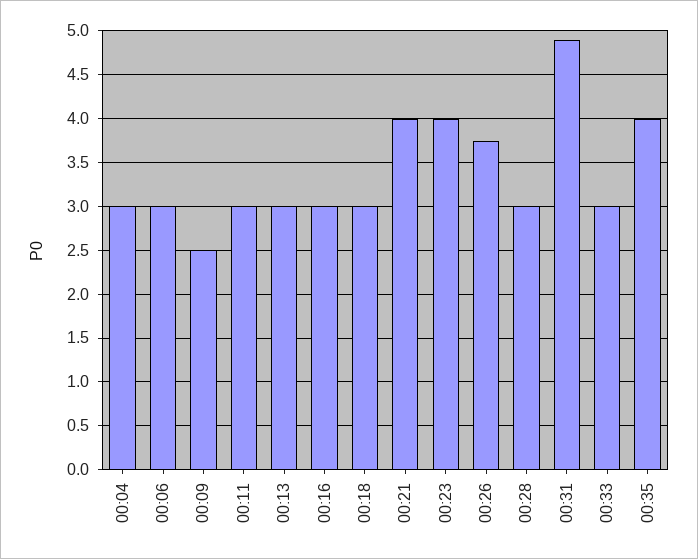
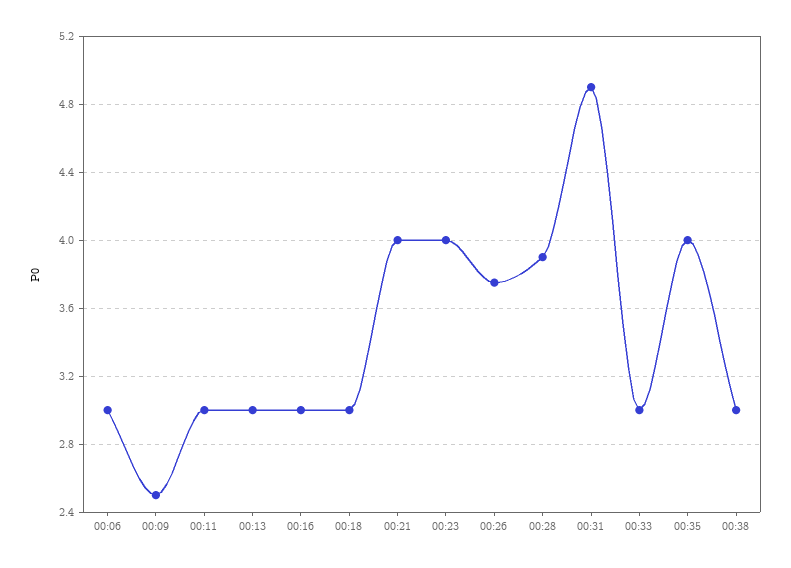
00:04: 3 -> none
00:28: 3 -> 3.9
00:38: none -> 3

